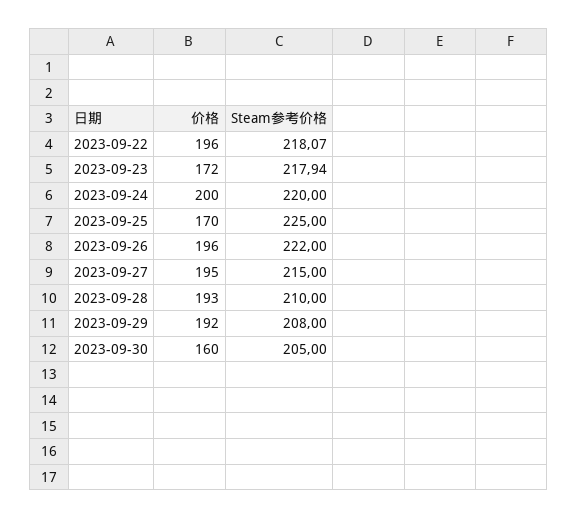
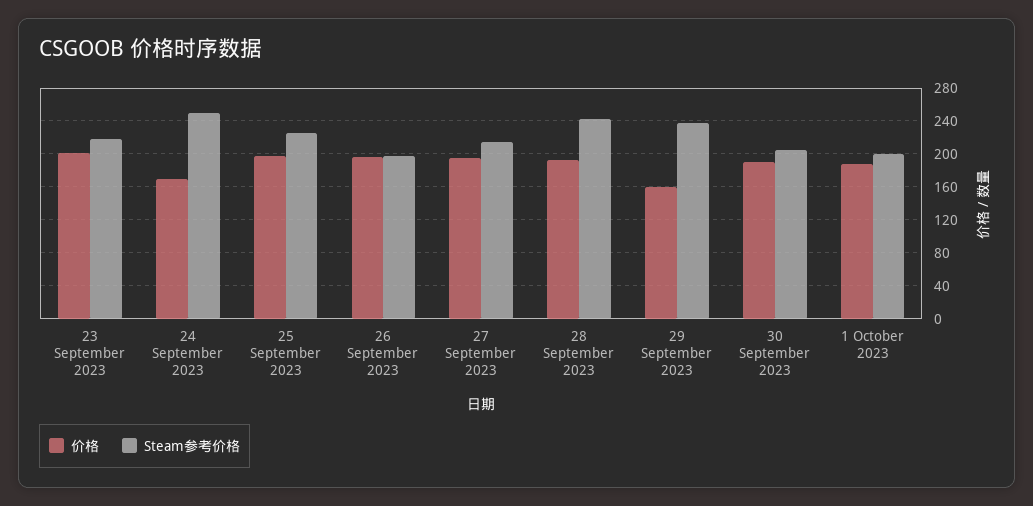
价格, 2023-09-22: 196 -> none
Steam参考价格, 2023-09-22: 218.07 -> none
价格, 2023-09-23: 172 -> 200
价格, 2023-09-24: 200 -> 170
Steam参考价格, 2023-09-24: 220 -> 250
价格, 2023-09-25: 170 -> 200
Steam参考价格, 2023-09-26: 222 -> 200
Steam参考价格, 2023-09-28: 210 -> 240
价格, 2023-09-29: 192 -> 160
Steam参考价格, 2023-09-29: 208 -> 240
价格, 2023-09-30: 160 -> 190
价格, 1 October 2023: none -> 190
Steam参考价格, 1 October 2023: none -> 200

